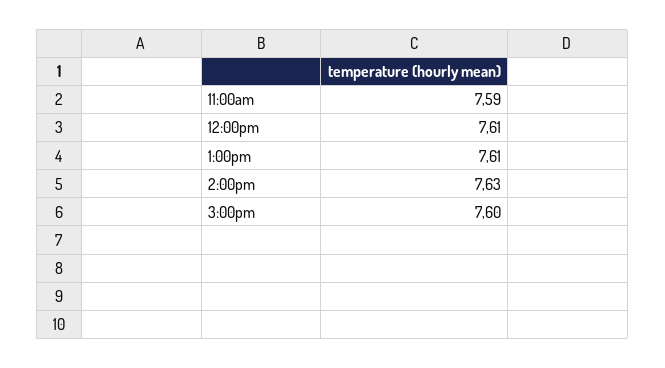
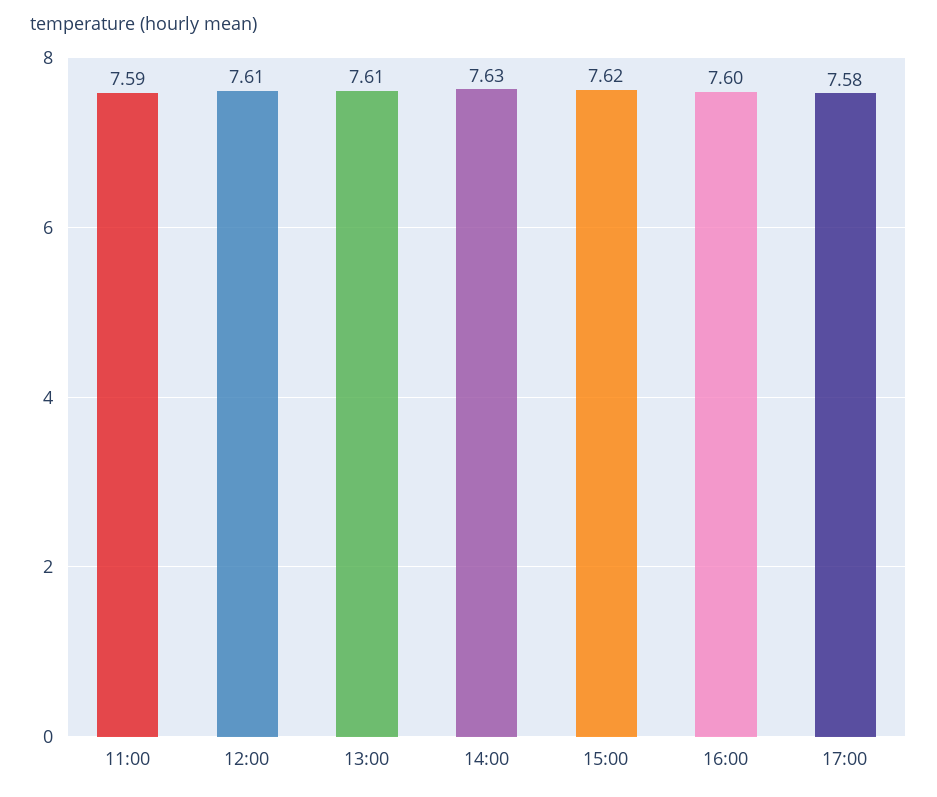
3:00pm: 7.6 -> 7.62
16:00: none -> 7.6
17:00: none -> 7.58

